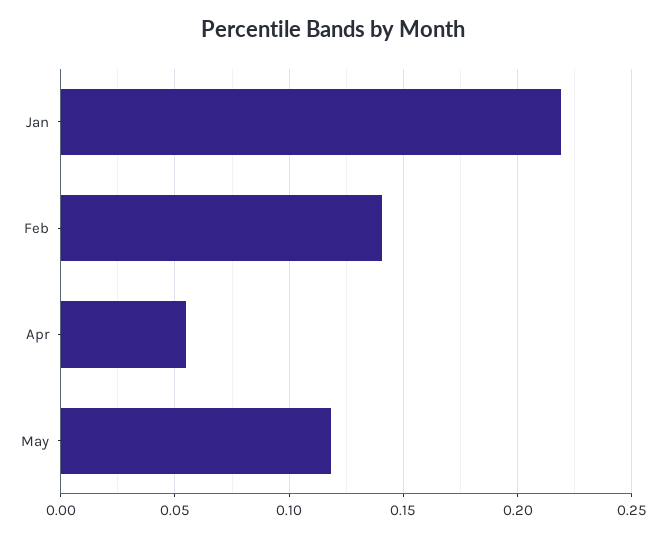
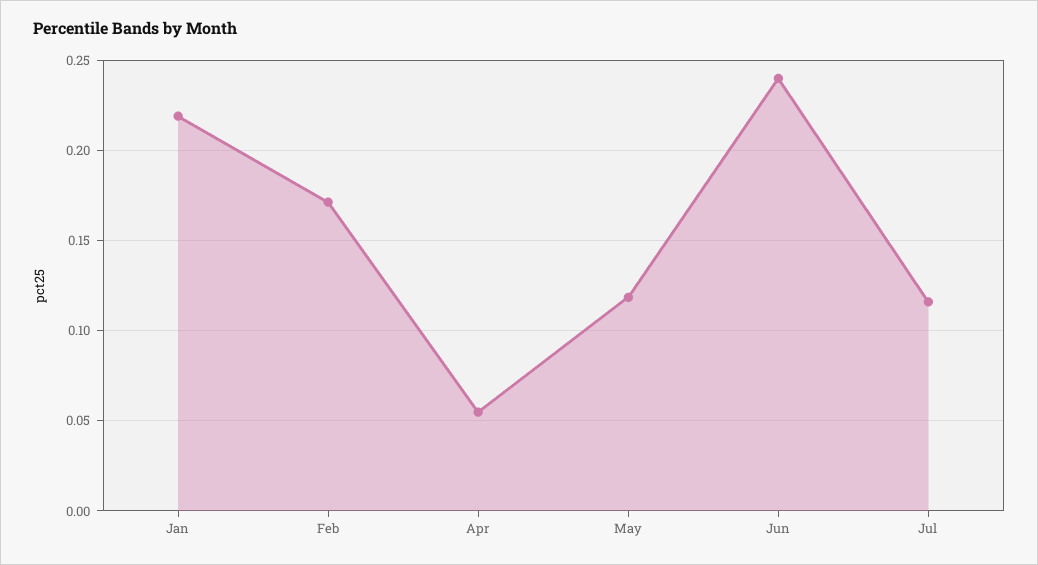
Feb: 0.14 -> 0.17
Jun: none -> 0.24
Jul: none -> 0.115

